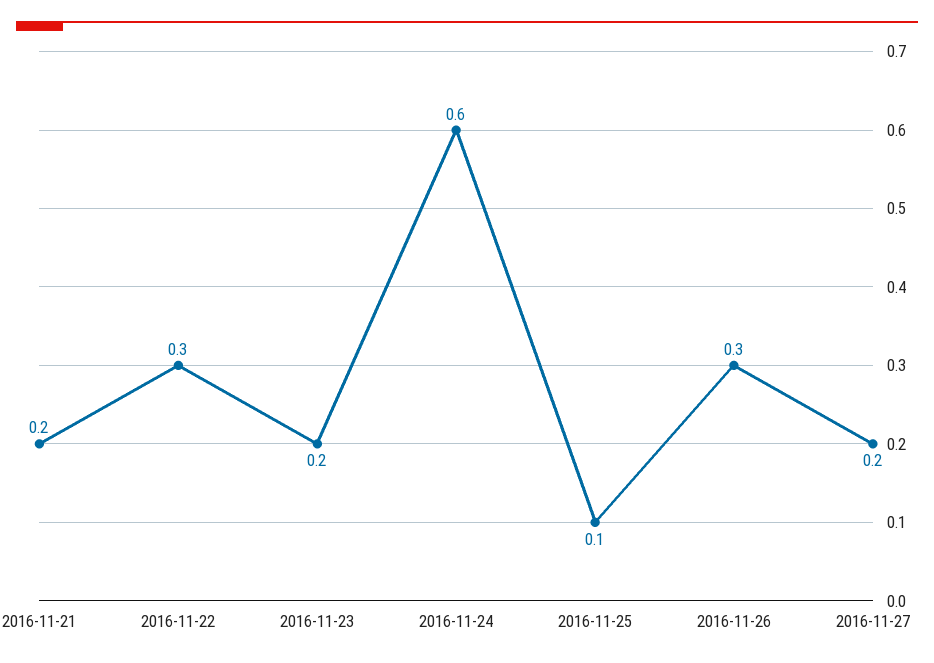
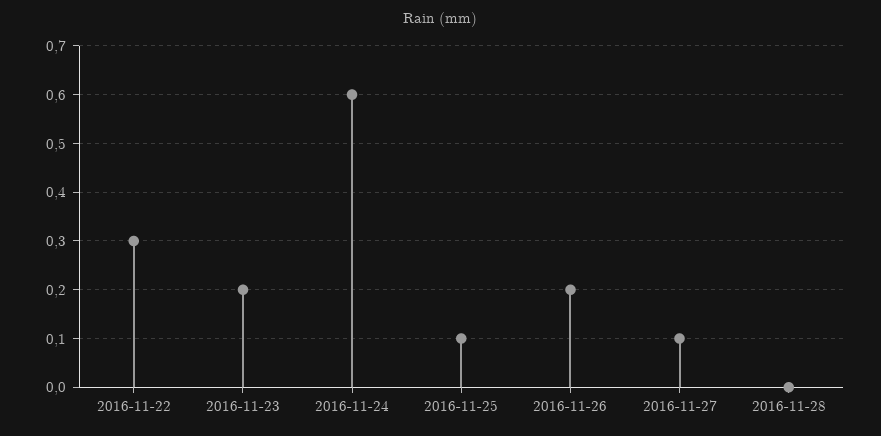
2016-11-21: 0.2 -> none
2016-11-26: 0.3 -> 0.2
2016-11-27: 0.2 -> 0.1
2016-11-28: none -> 0

